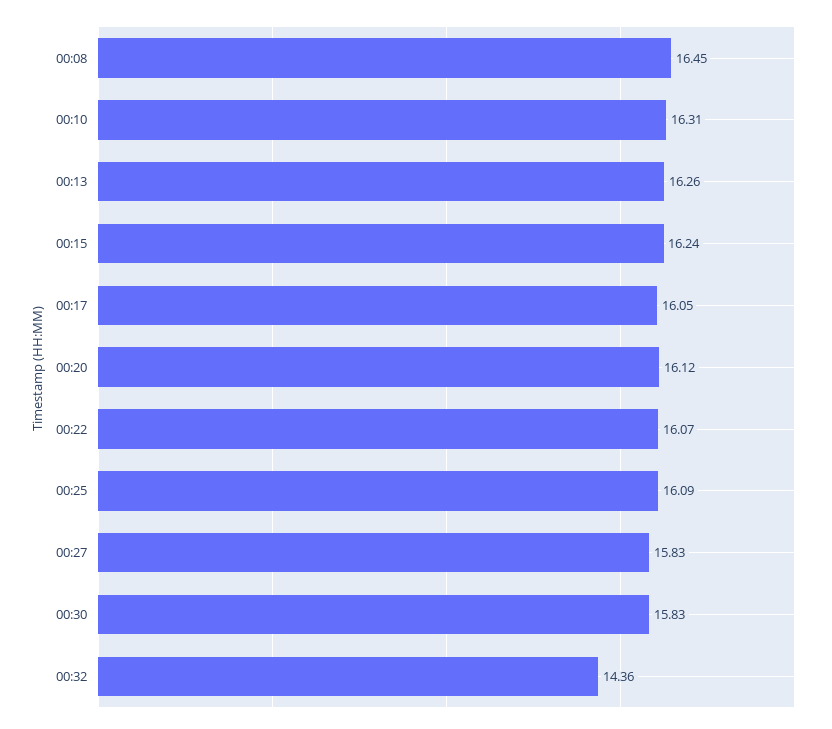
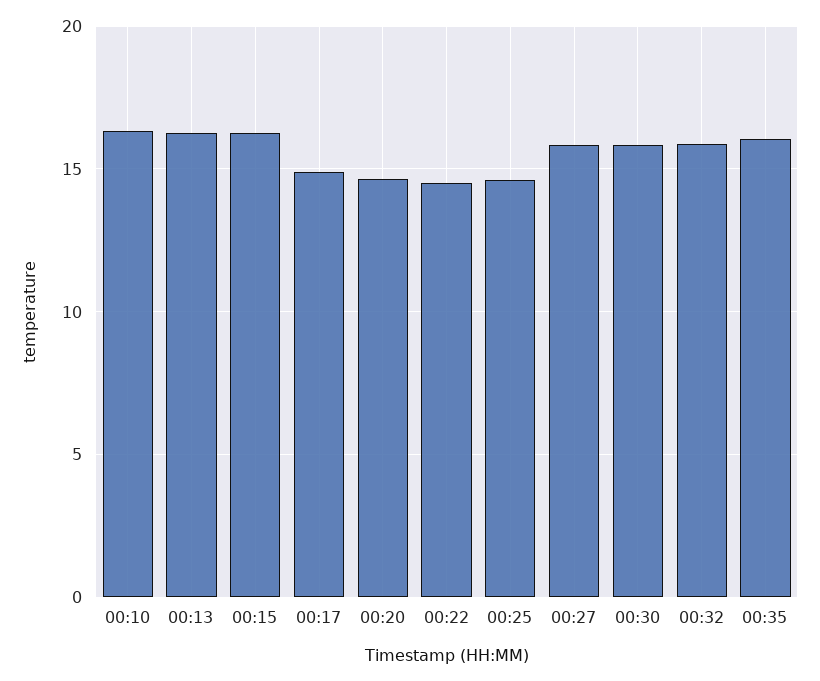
00:08: 16.45 -> none
00:17: 16.05 -> 15
00:20: 16.12 -> 14.5
00:22: 16.07 -> 14.5
00:25: 16.09 -> 14.5
00:32: 14.36 -> 16
00:35: none -> 16

